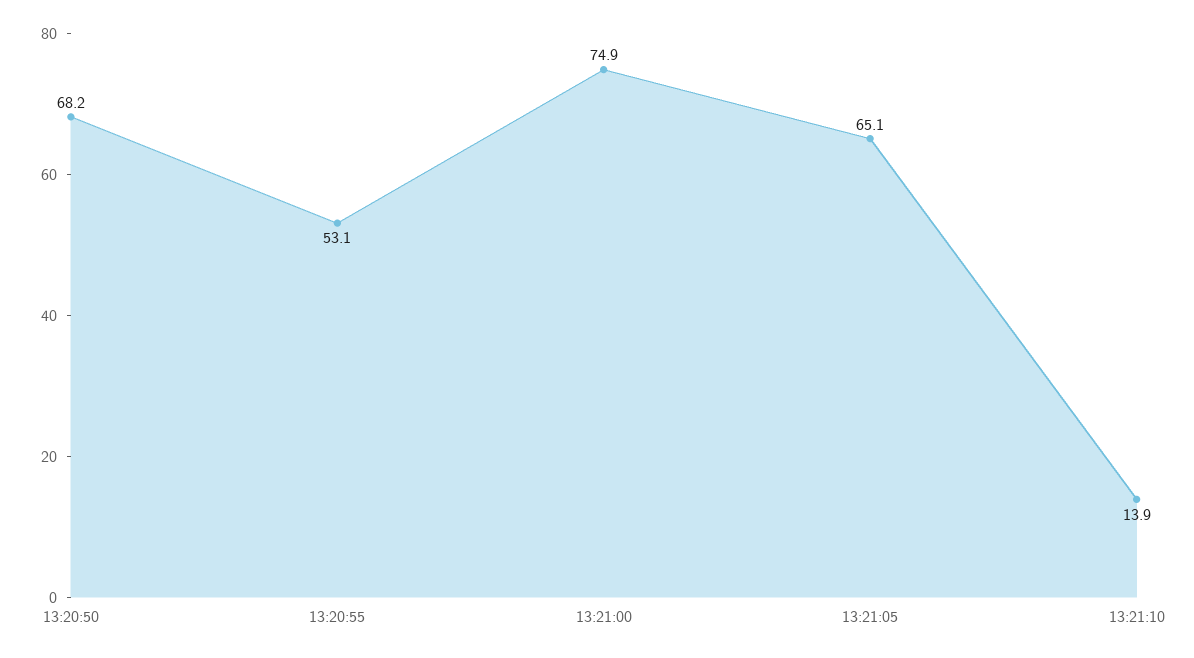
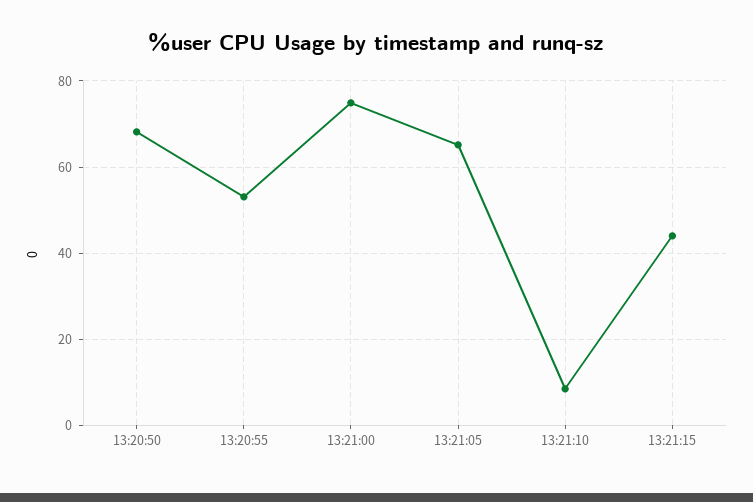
13:21:10: 13.9 -> 8
13:21:15: none -> 44

